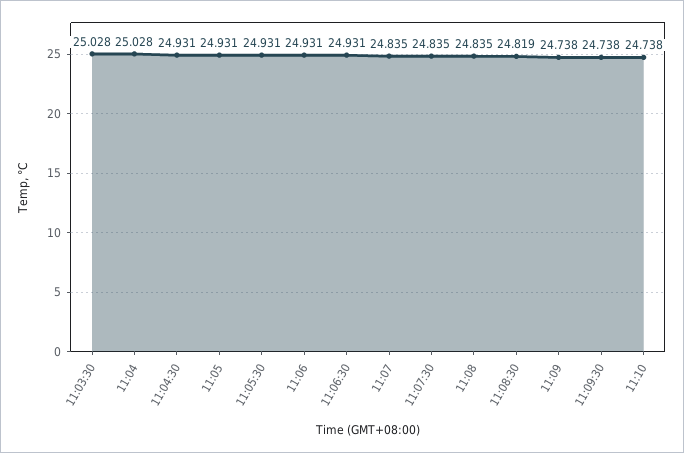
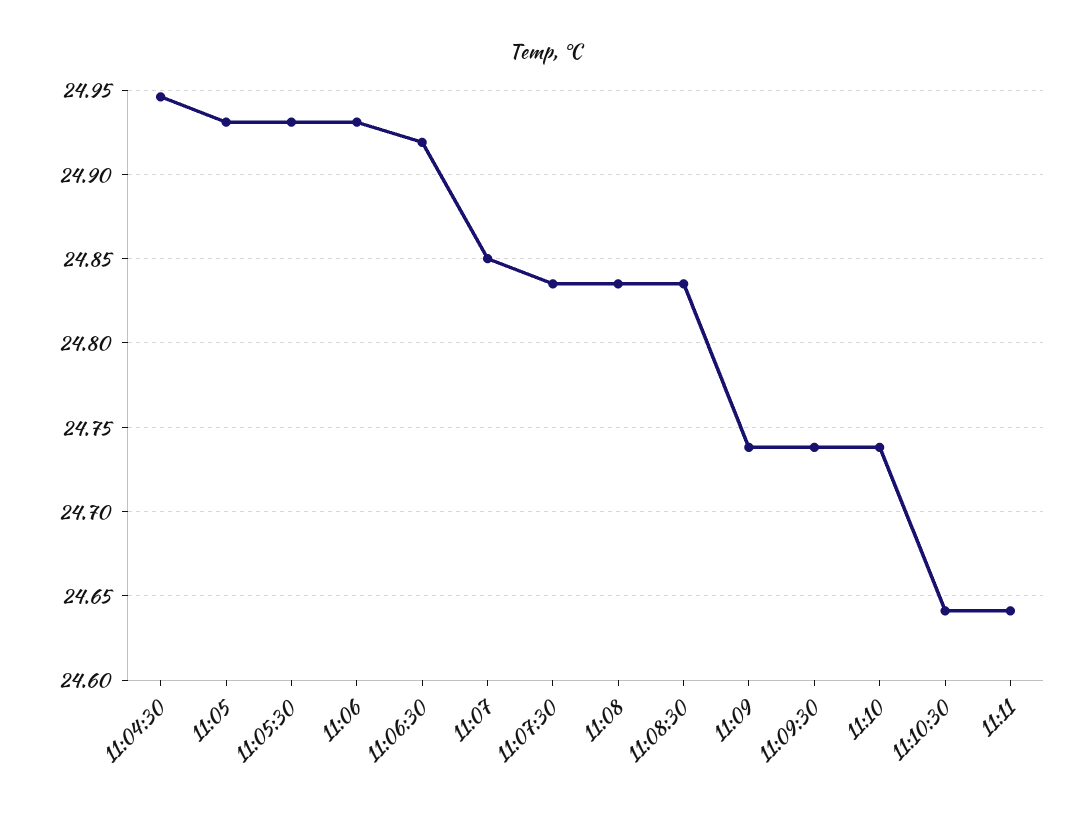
11:03:30: 25.028 -> none
11:04: 25.028 -> none
11:04:30: 24.931 -> 24.945
11:06:30: 24.931 -> 24.92
11:07: 24.835 -> 24.85
11:08:30: 24.819 -> 24.835
11:10:30: none -> 24.64
11:11: none -> 24.64

